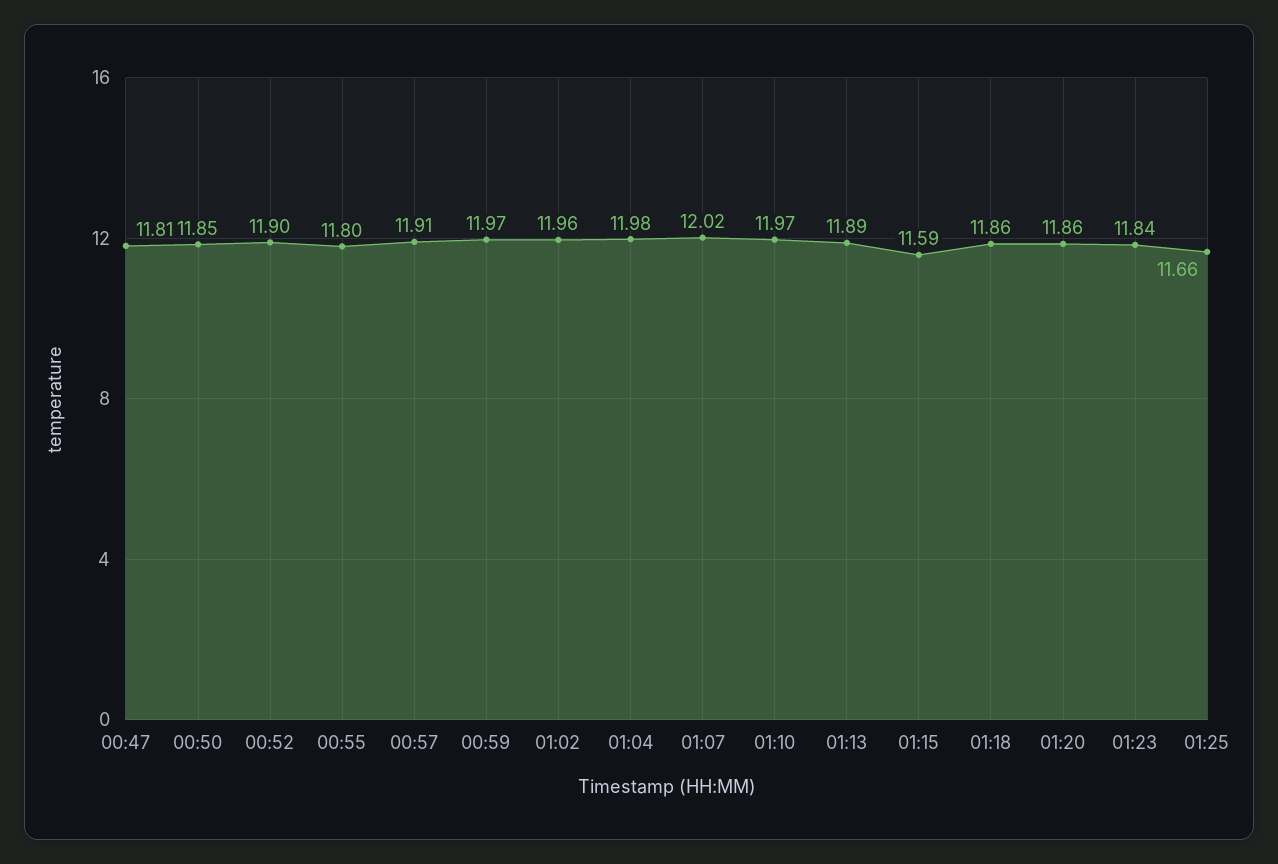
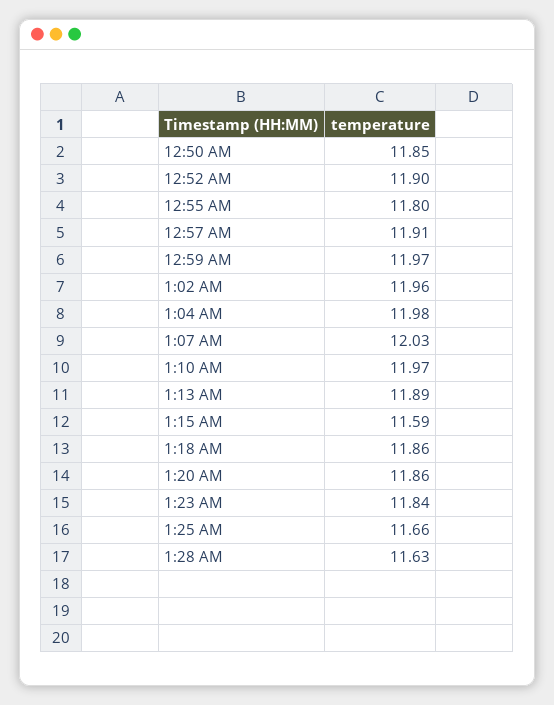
00:47: 11.81 -> none
01:07: 12.02 -> 12.03
1:28 AM: none -> 11.63

